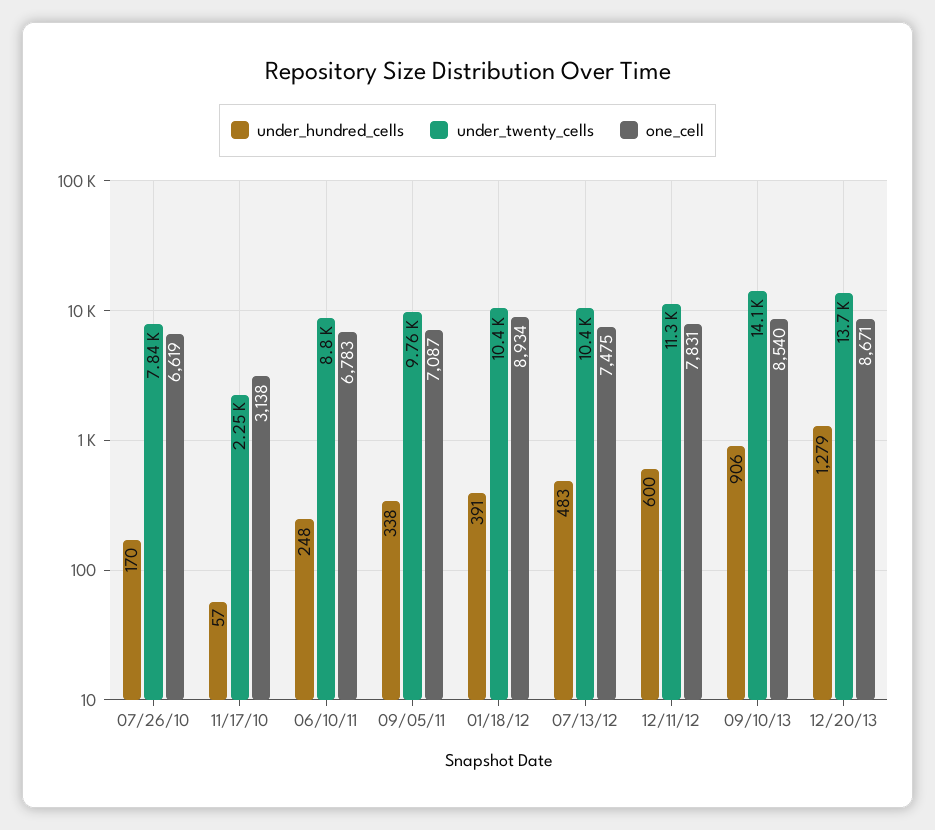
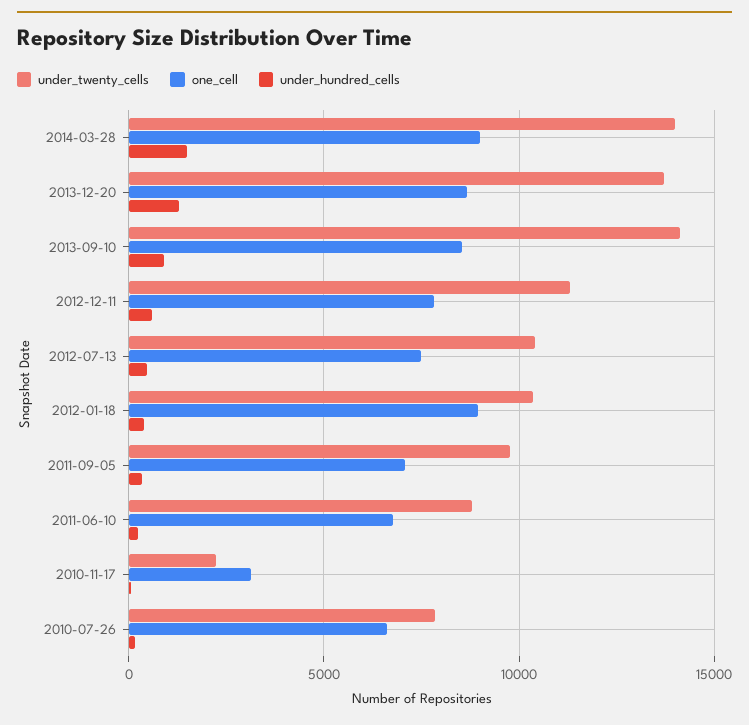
under_twenty_cells, 2014-03-28: none -> 14000
one_cell, 2014-03-28: none -> 9000
under_hundred_cells, 2014-03-28: none -> 1500

